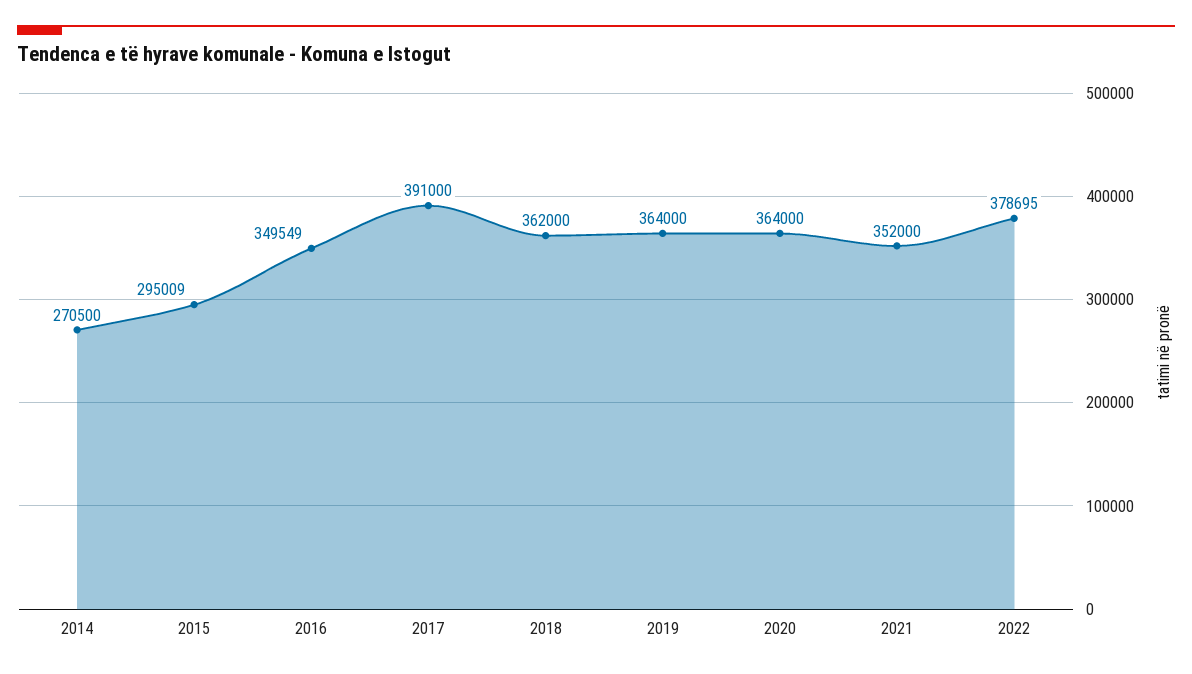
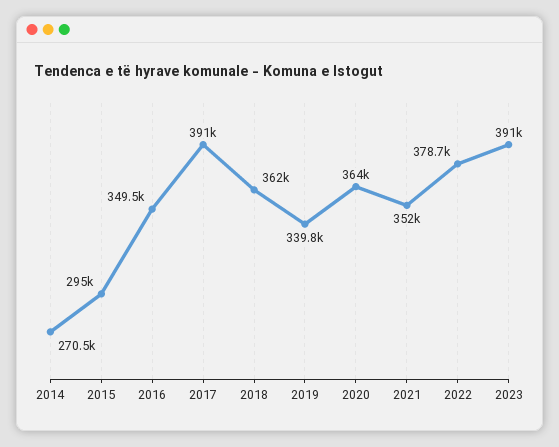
2019: 364000 -> 339800
2023: none -> 391000

